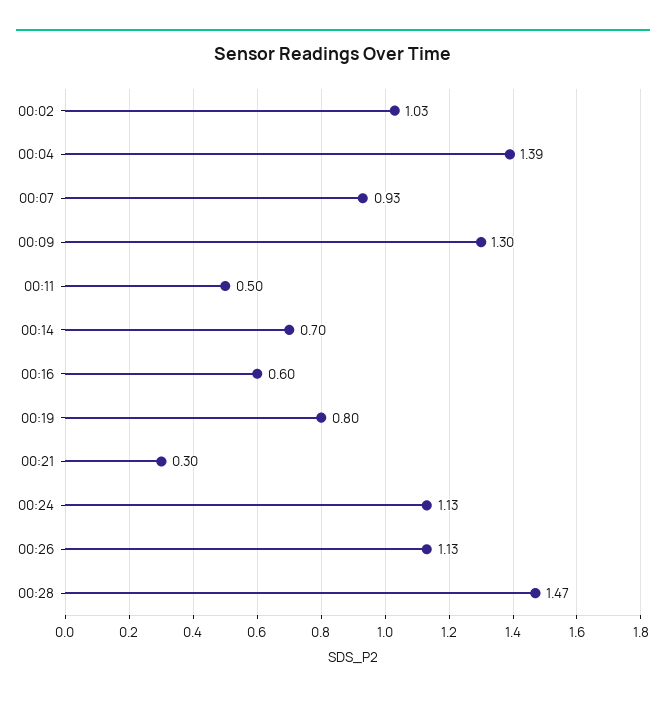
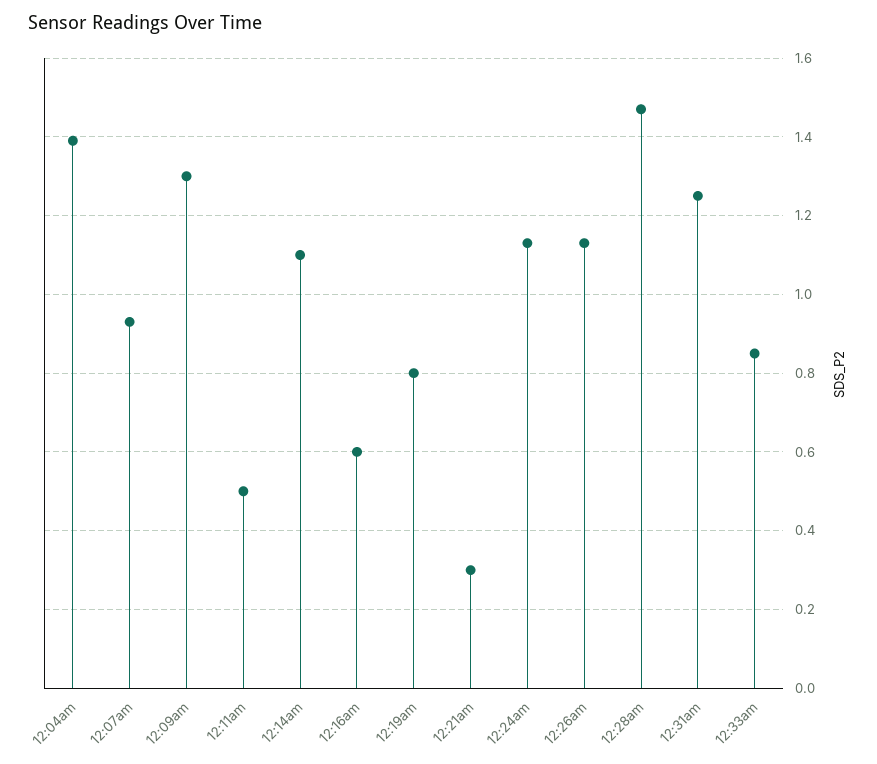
00:02: 1.03 -> none
00:14: 0.7 -> 1.1
12:31am: none -> 1.25
12:33am: none -> 0.85

